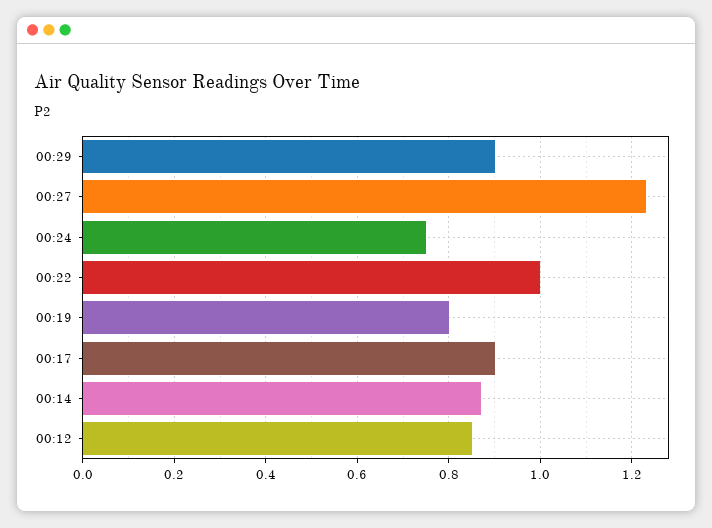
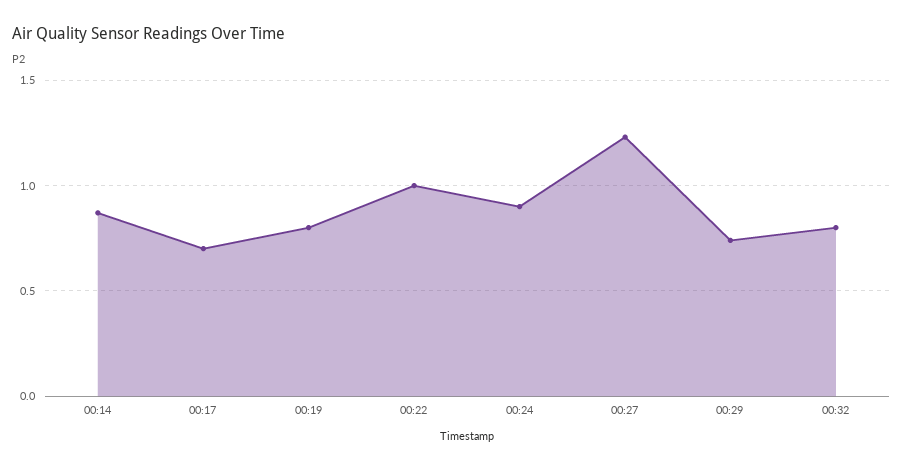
00:29: 0.9 -> 0.75
00:24: 0.75 -> 0.9
00:17: 0.9 -> 0.7
00:12: 0.85 -> none
00:32: none -> 0.8

